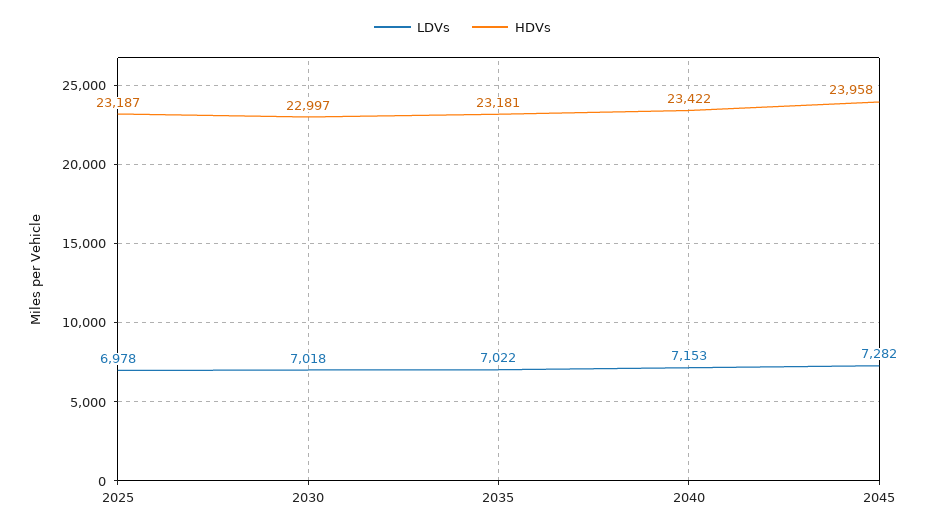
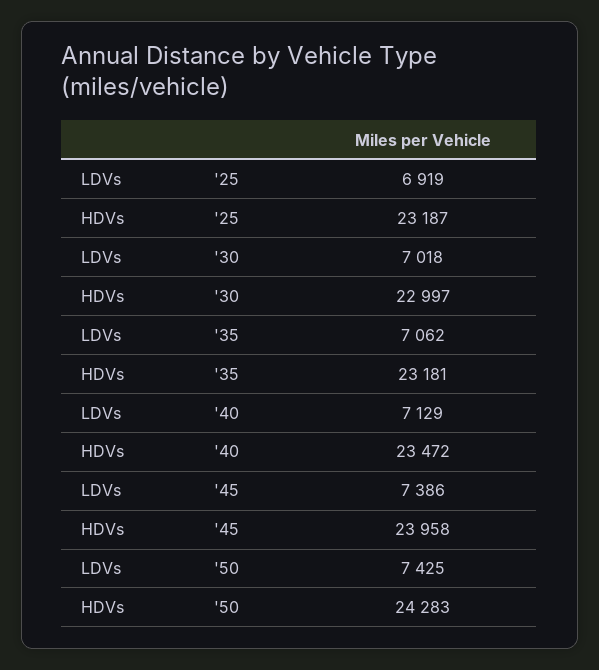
LDVs, 2025: 6978 -> 6919
LDVs, 2035: 7022 -> 7062
LDVs, 2040: 7153 -> 7129
HDVs, 2040: 23422 -> 23472
LDVs, 2045: 7282 -> 7386
LDVs, '50: none -> 7425
HDVs, '50: none -> 24283

